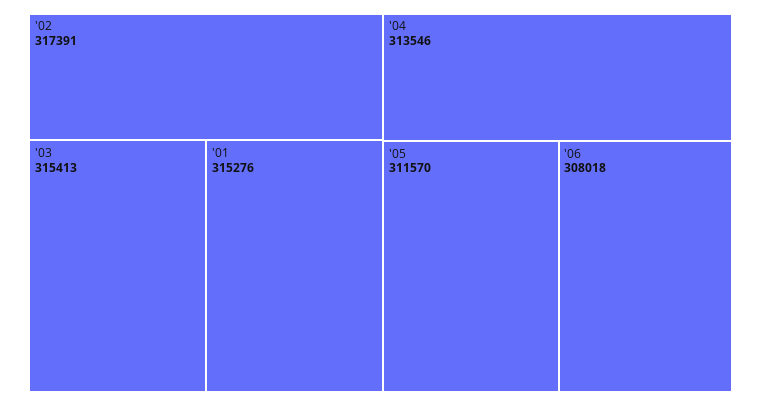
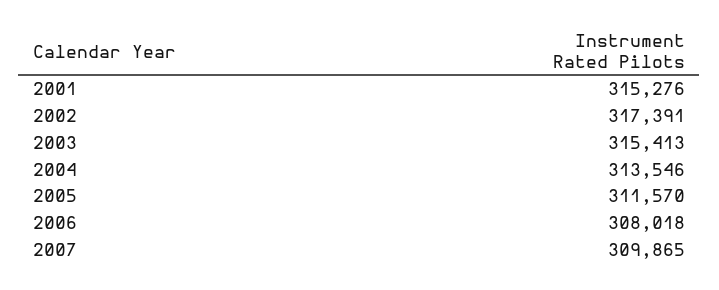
2007: none -> 309865

